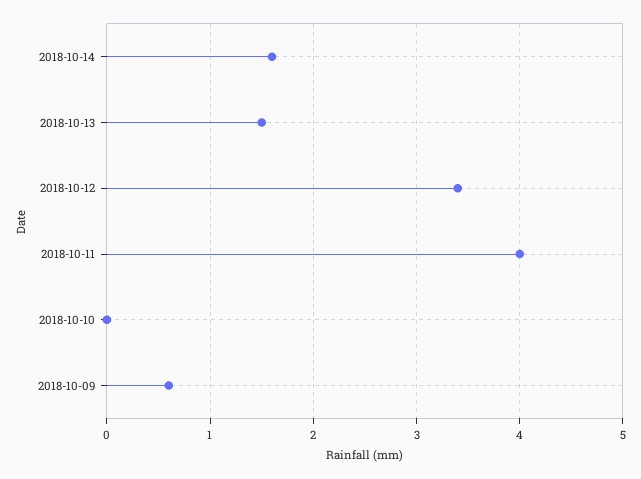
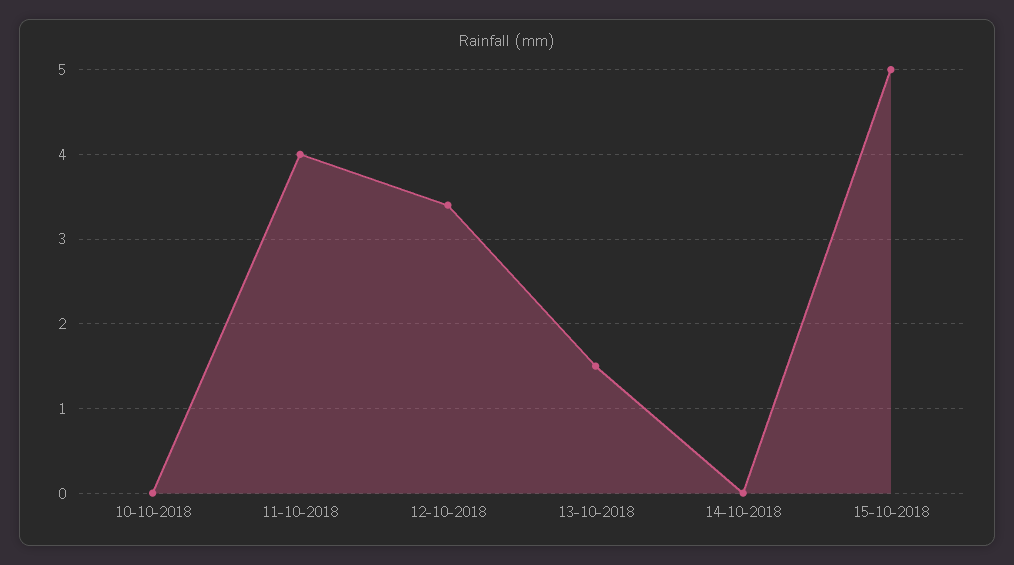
2018-10-14: 1.6 -> 0
2018-10-09: 0.6 -> none
15-10-2018: none -> 5

